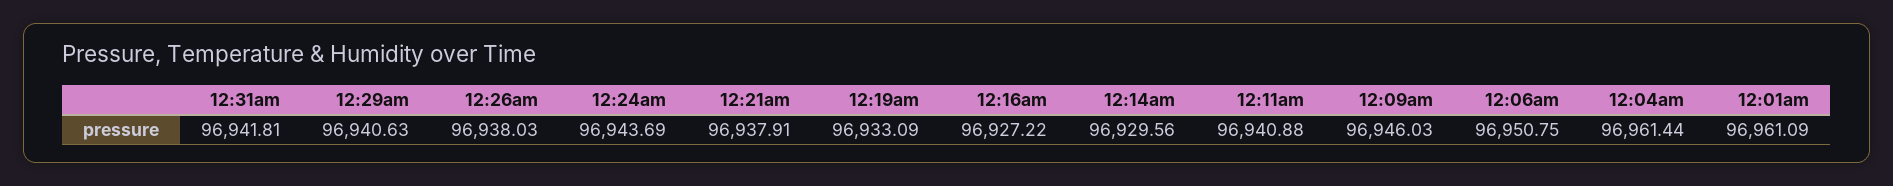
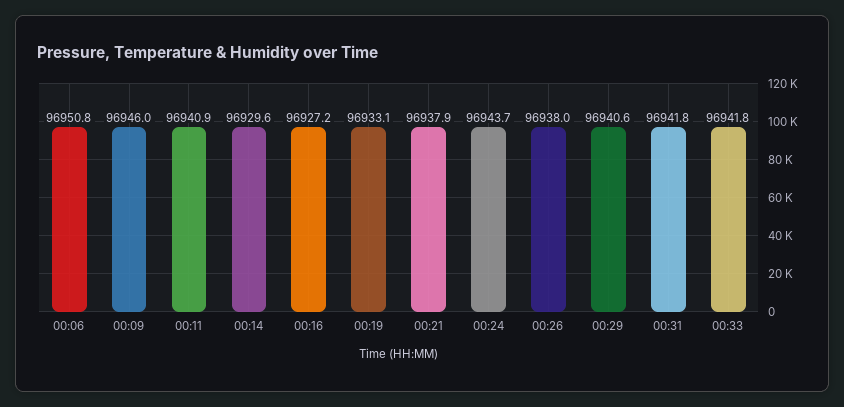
12:04am: 96961.44 -> none
12:01am: 96961.09 -> none
00:33: none -> 96941.8

